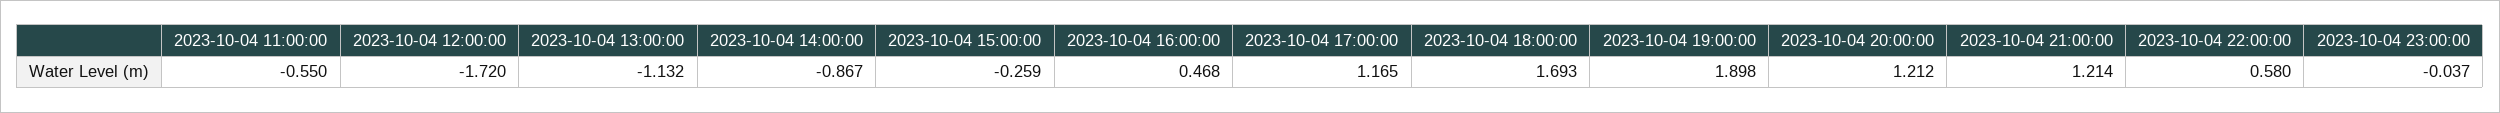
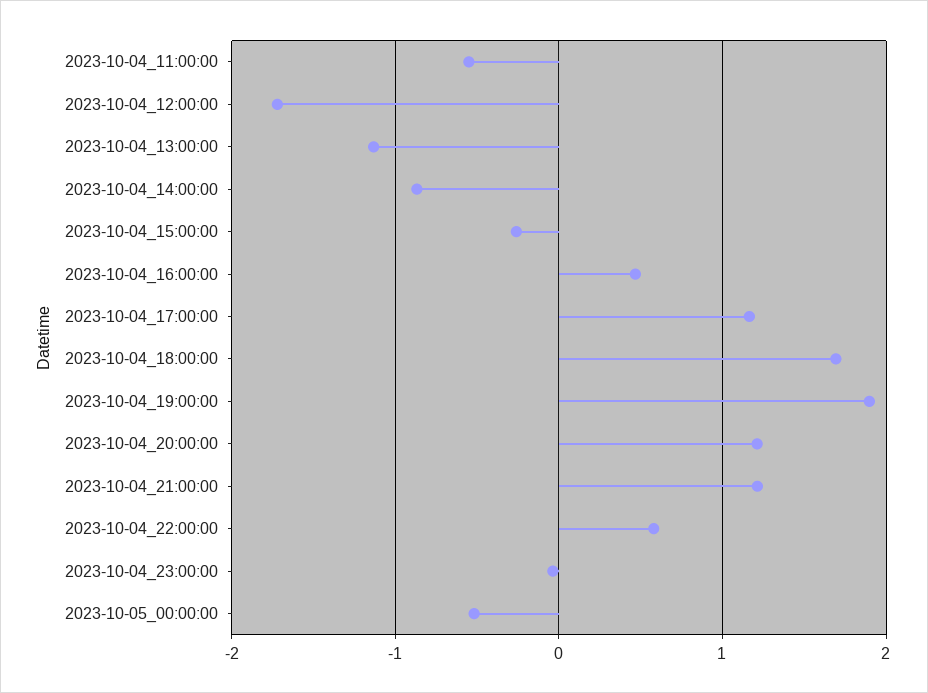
2023-10-05_00:00:00: none -> -0.5

